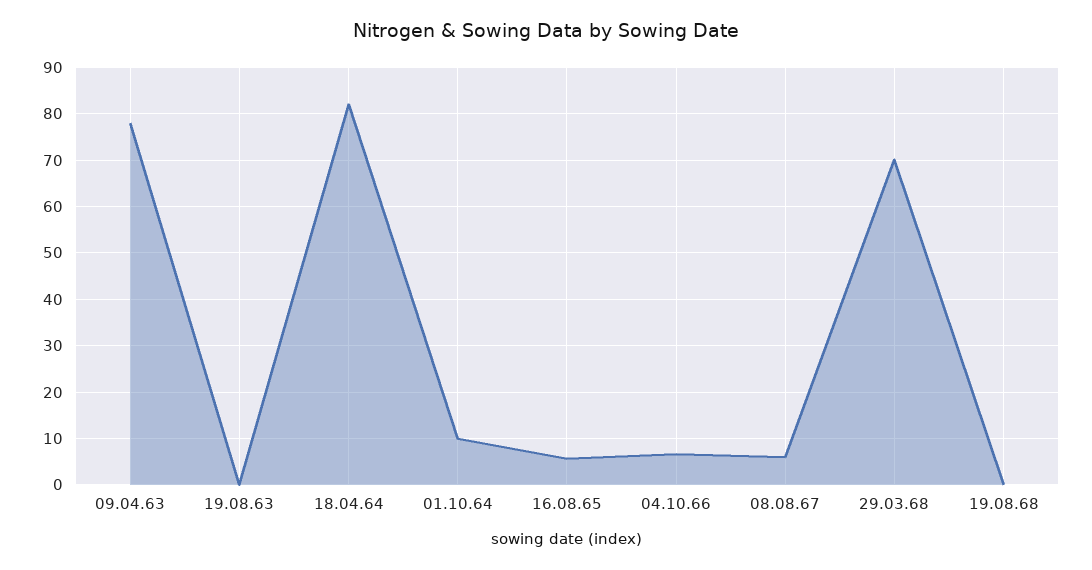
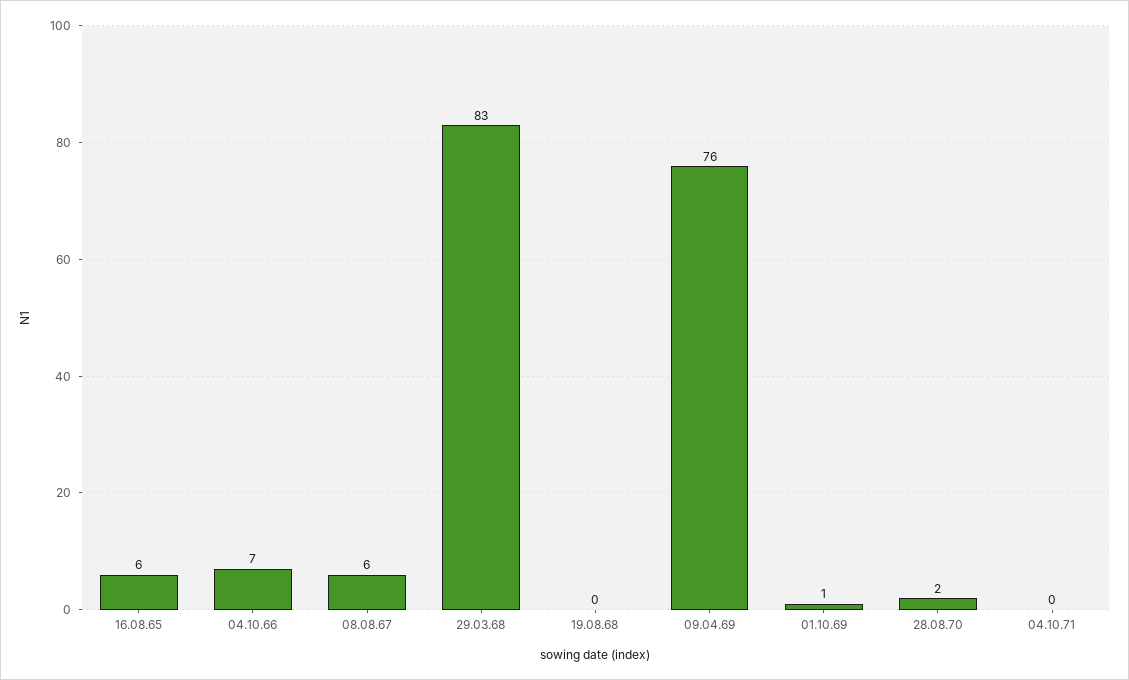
09.04.63: 78 -> none
19.08.63: 0 -> none
18.04.64: 82 -> none
01.10.64: 10 -> none
29.03.68: 70 -> 83
09.04.69: none -> 76
01.10.69: none -> 1
28.08.70: none -> 2
04.10.71: none -> 0

